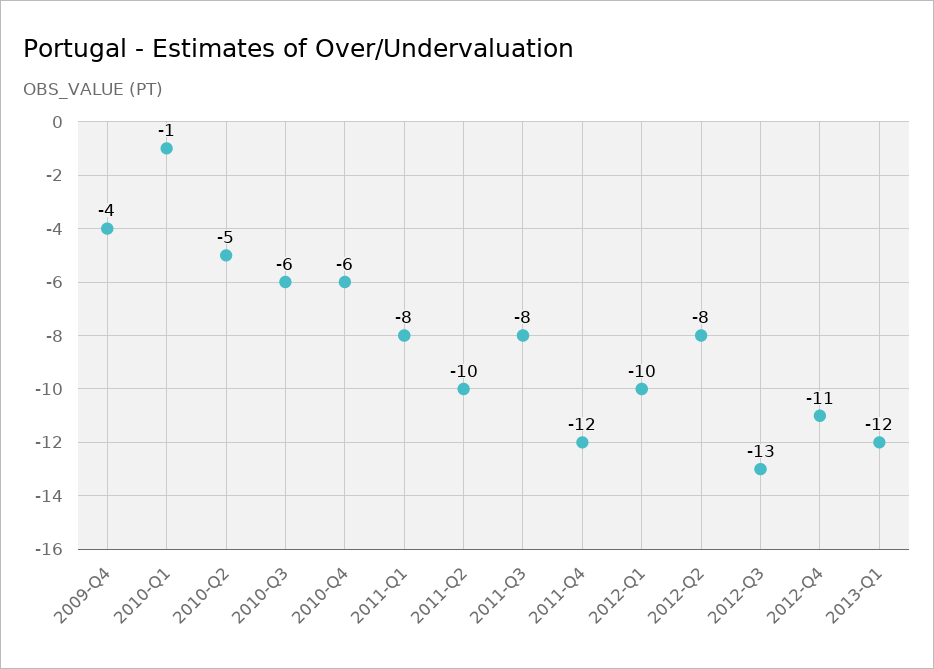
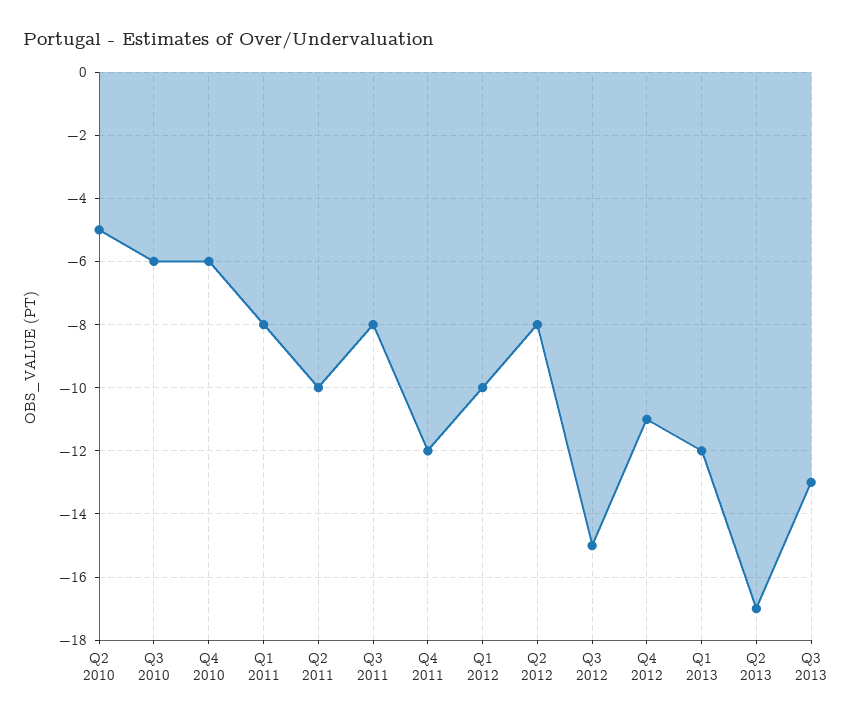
2009-Q4: -4 -> none
2010-Q1: -1 -> none
2012-Q3: -13 -> -15
Q2 2013: none -> -17
Q3 2013: none -> -13

